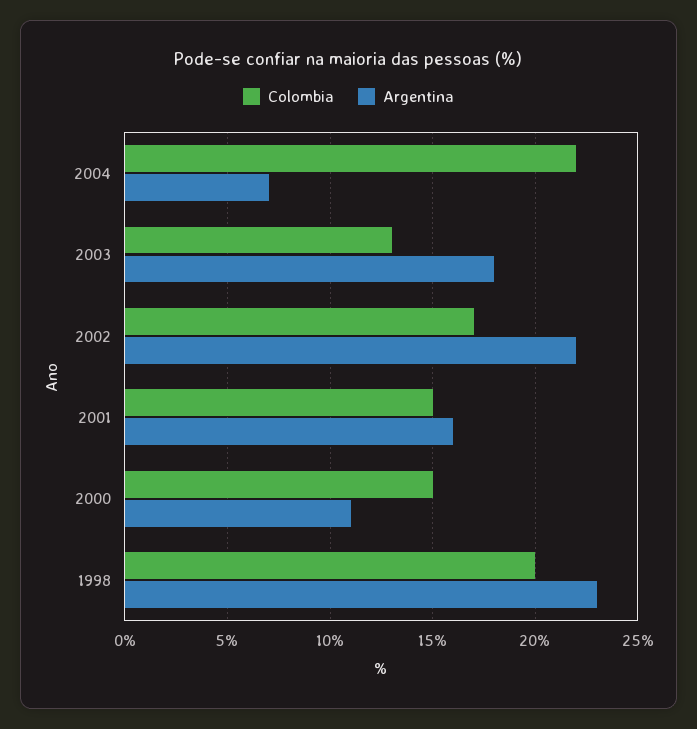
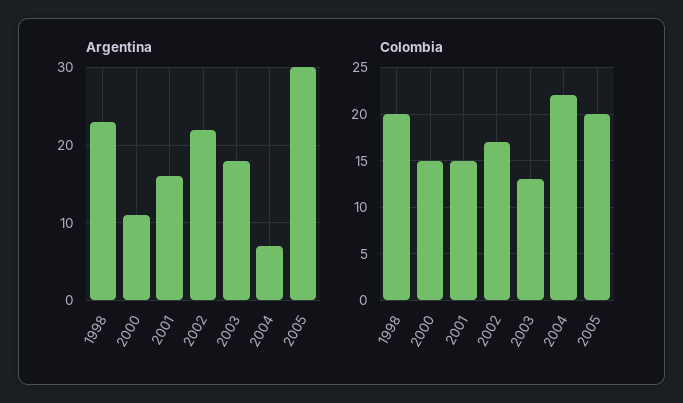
Argentina, 2005: none -> 30
Colombia, 2005: none -> 20

